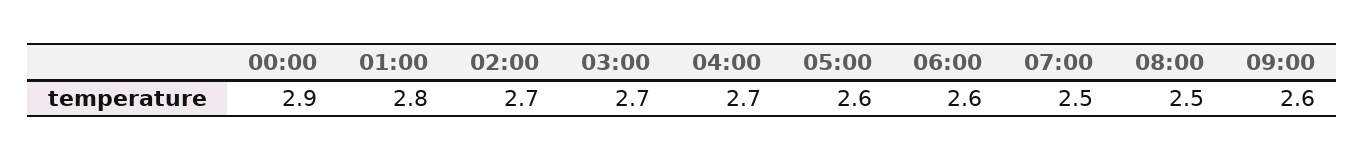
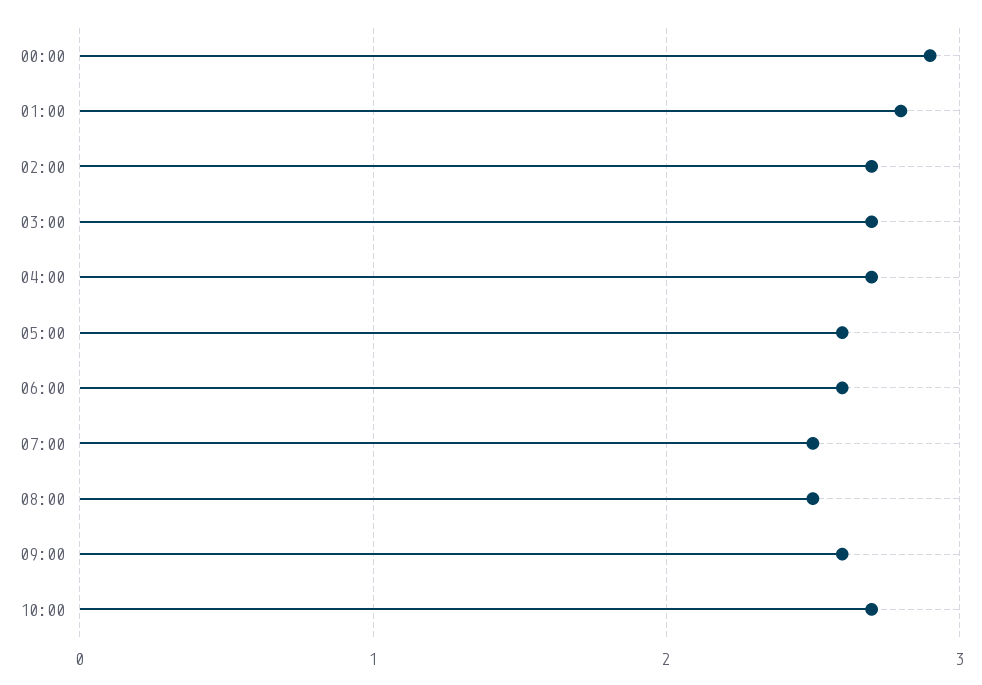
10:00: none -> 2.7

